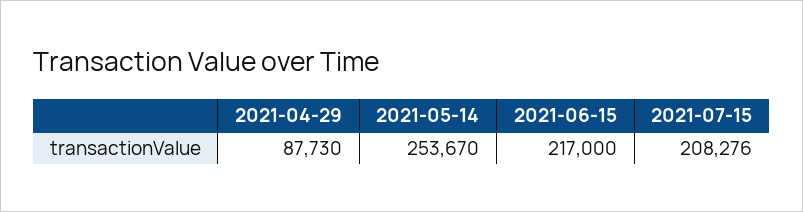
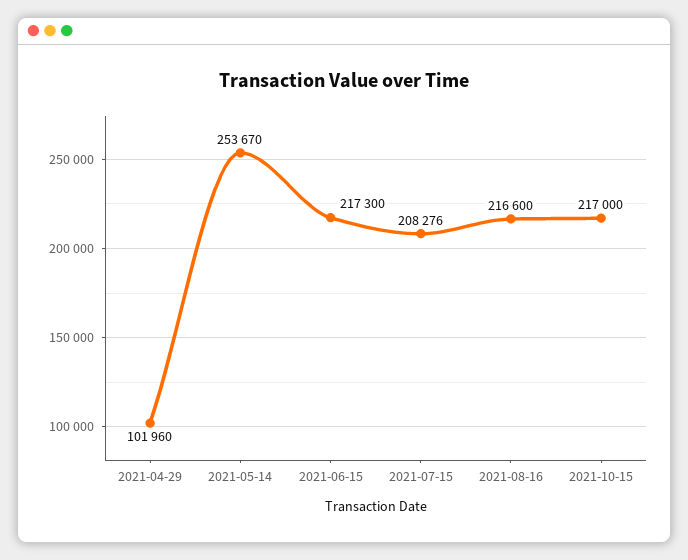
2021-04-29: 87730 -> 101960
2021-06-15: 217000 -> 217300
2021-08-16: none -> 216600
2021-10-15: none -> 217000

